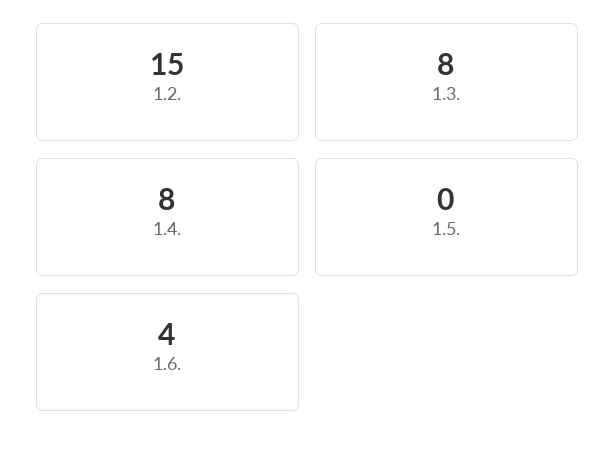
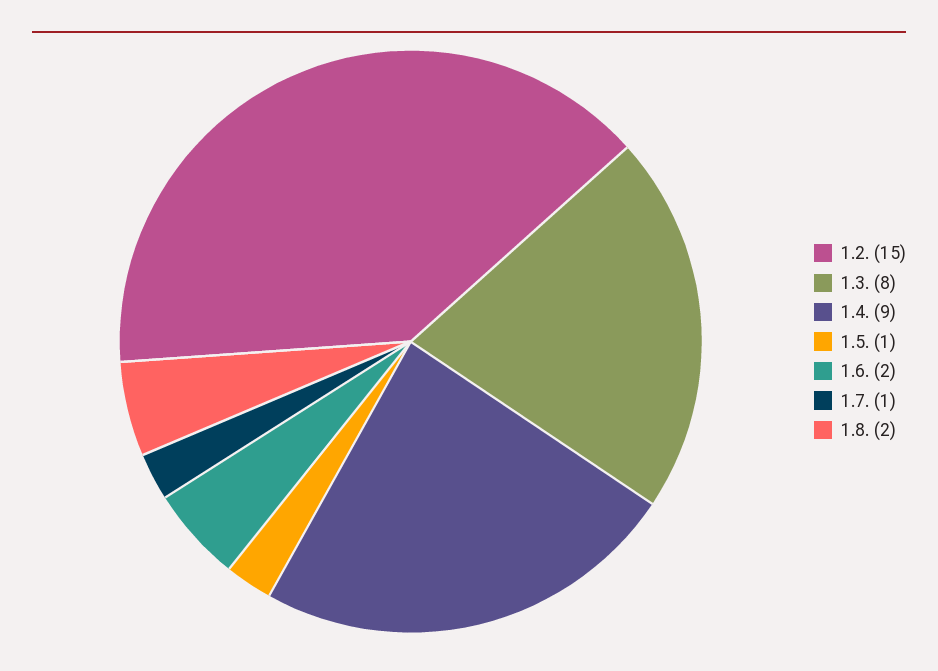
1.4.: 8 -> 9
1.5.: 0 -> 1
1.6.: 4 -> 2
1.7.: none -> 1
1.8.: none -> 2

